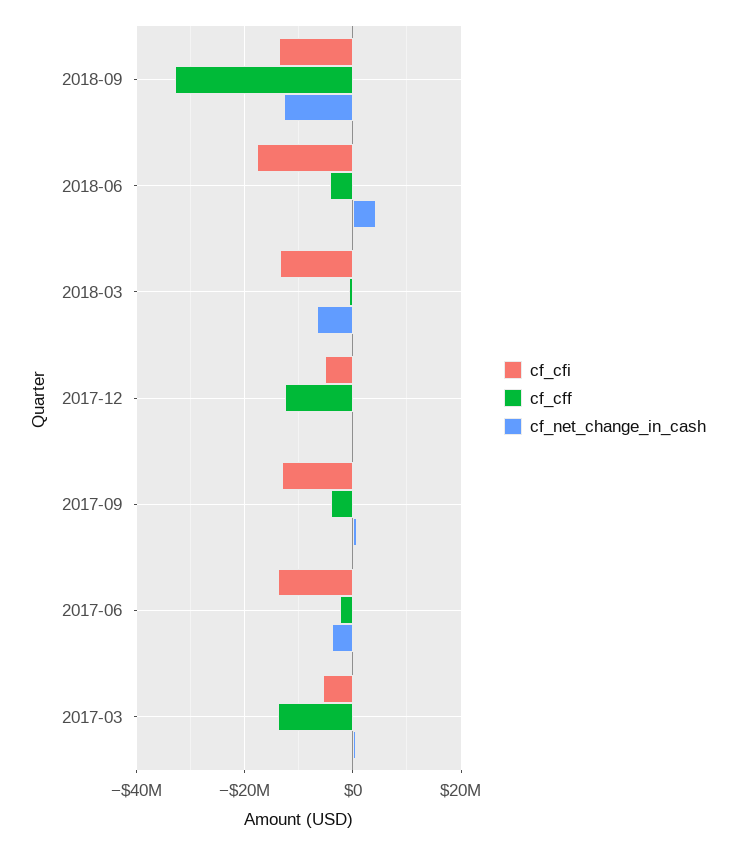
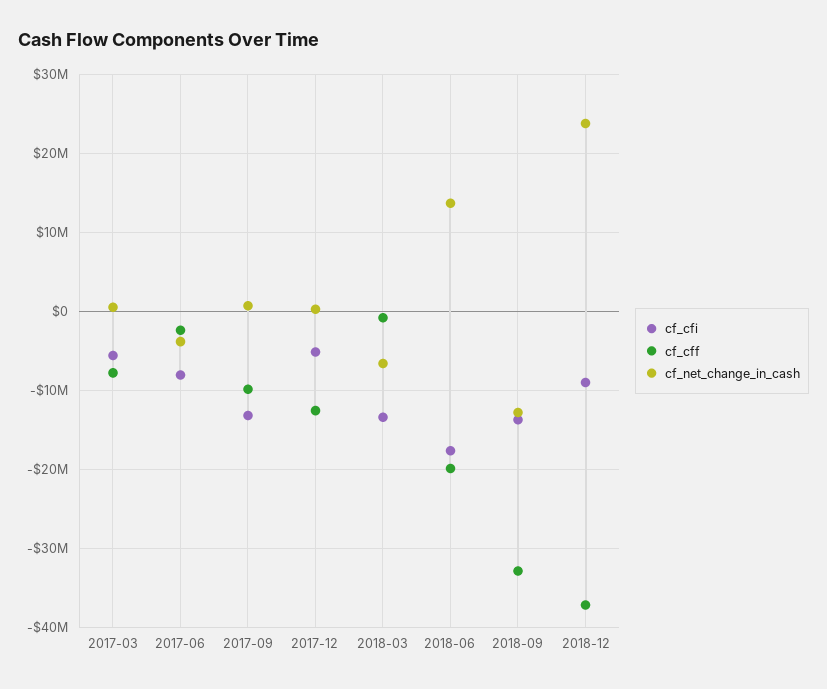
cf_cff, 2018-06: -4000000 -> -20000000
cf_net_change_in_cash, 2018-06: 4000000 -> 14000000
cf_cff, 2017-09: -4000000 -> -10000000
cf_cfi, 2017-06: -14000000 -> -8000000
cf_cff, 2017-03: -14000000 -> -8000000
cf_cfi, 2018-12: none -> -9000000
cf_cff, 2018-12: none -> -37000000
cf_net_change_in_cash, 2018-12: none -> 24000000

